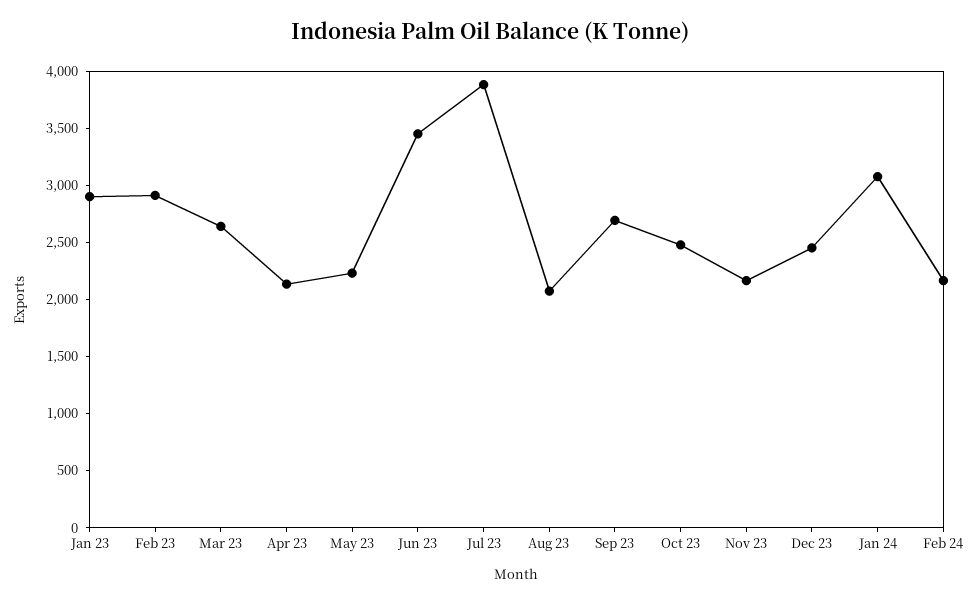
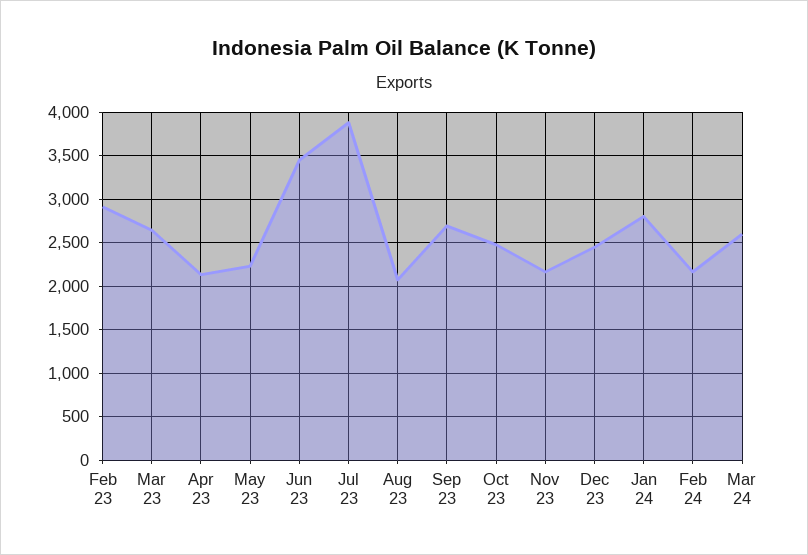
Jan 23: 2900 -> none
Jan 24: 3100 -> 2800
Mar 24: none -> 2600

